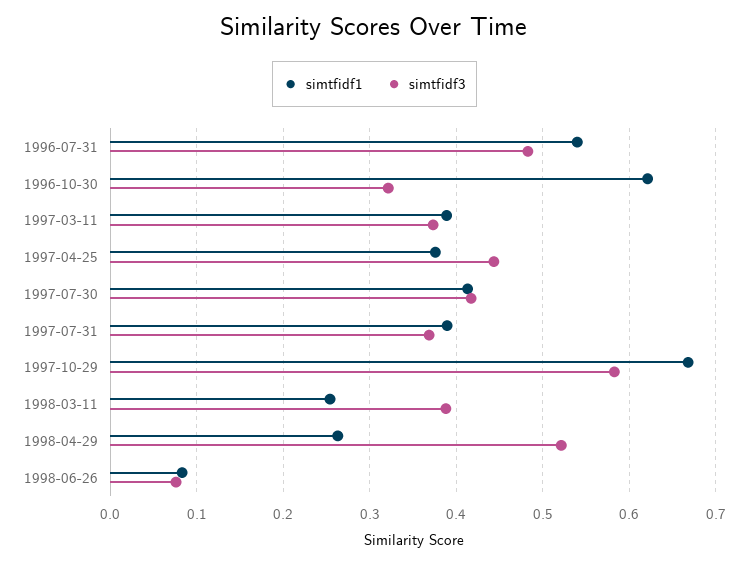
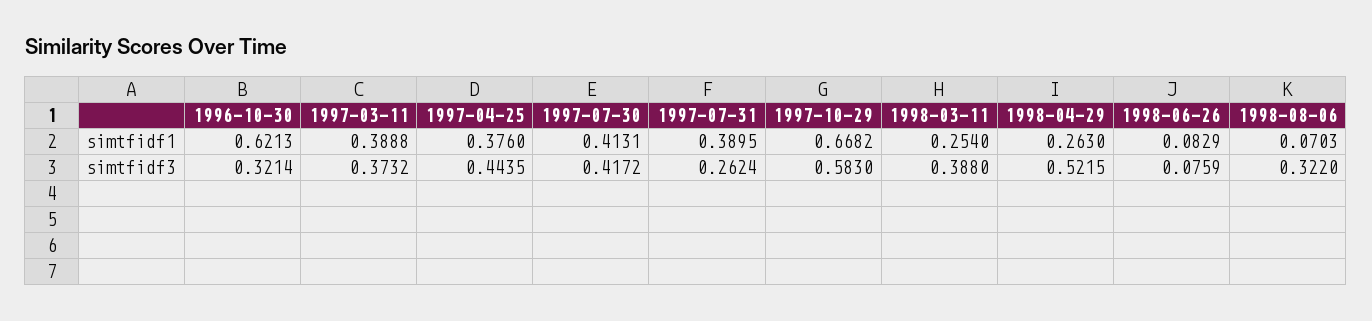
simtfidf1, 1996-07-31: 0.54 -> none
simtfidf3, 1996-07-31: 0.48 -> none
simtfidf3, 1997-07-31: 0.37 -> 0.2624
simtfidf1, 1998-08-06: none -> 0.0703
simtfidf3, 1998-08-06: none -> 0.322

